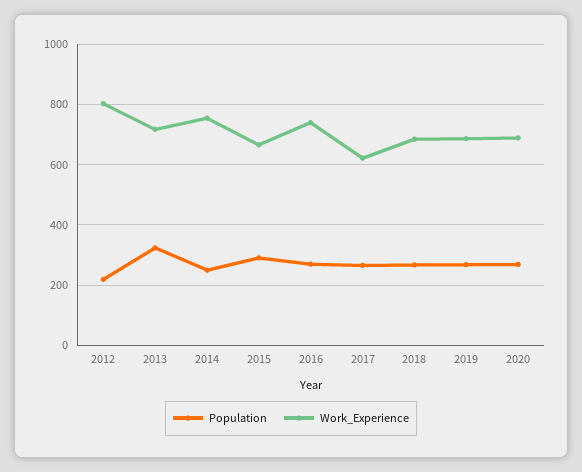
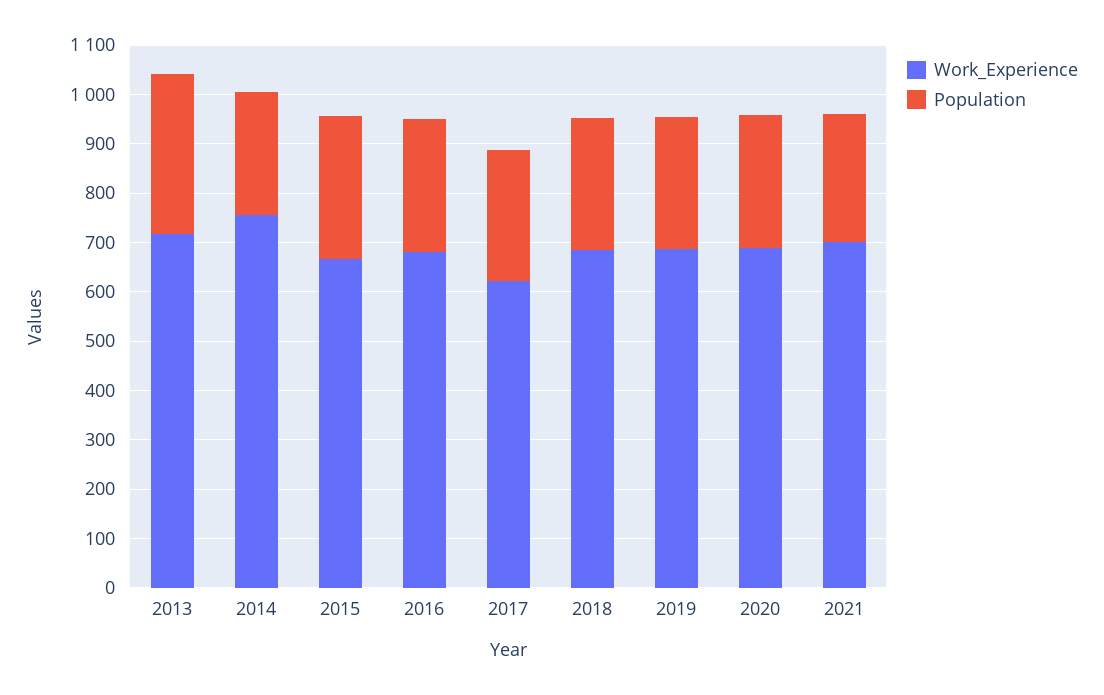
Population, 2012: 220 -> none
Work_Experience, 2012: 800 -> none
Work_Experience, 2016: 740 -> 680
Work_Experience, 2021: none -> 700
Population, 2021: none -> 260

